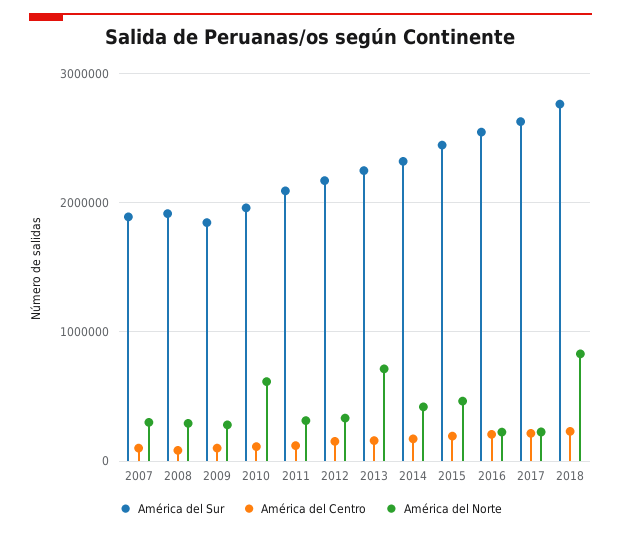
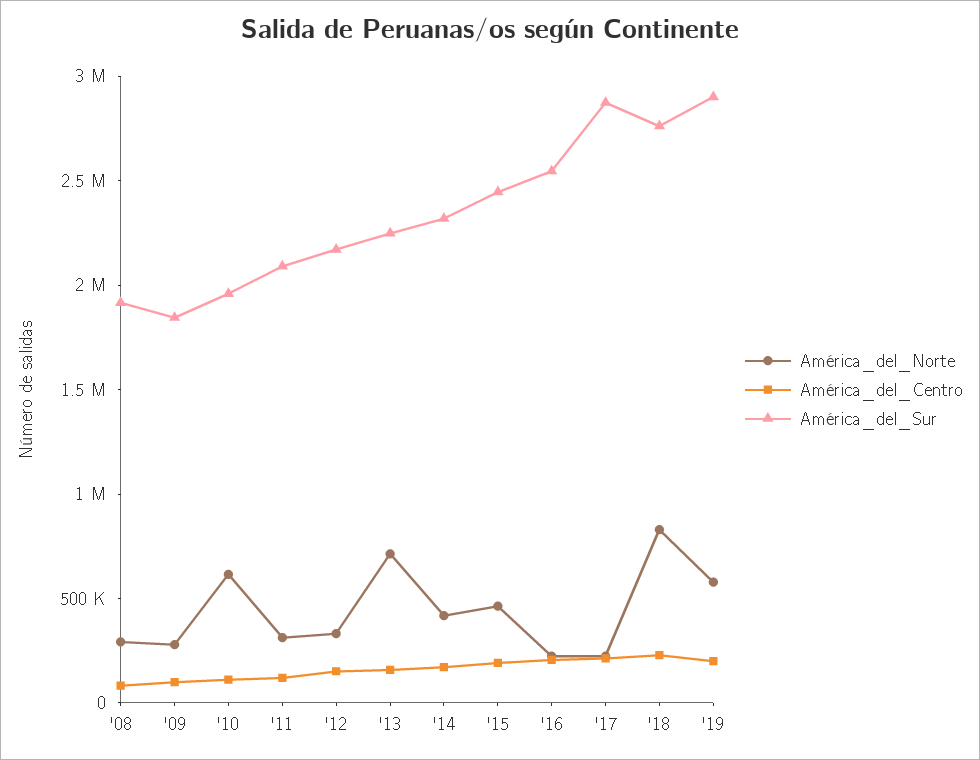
América del Sur, 2007: 1900000 -> none
América del Centro, 2007: 100000 -> none
América del Norte, 2007: 300000 -> none
América del Sur, 2017: 2600000 -> 2900000
América del Norte, '19: none -> 600000
América del Centro, '19: none -> 200000
América del Sur, '19: none -> 2900000

